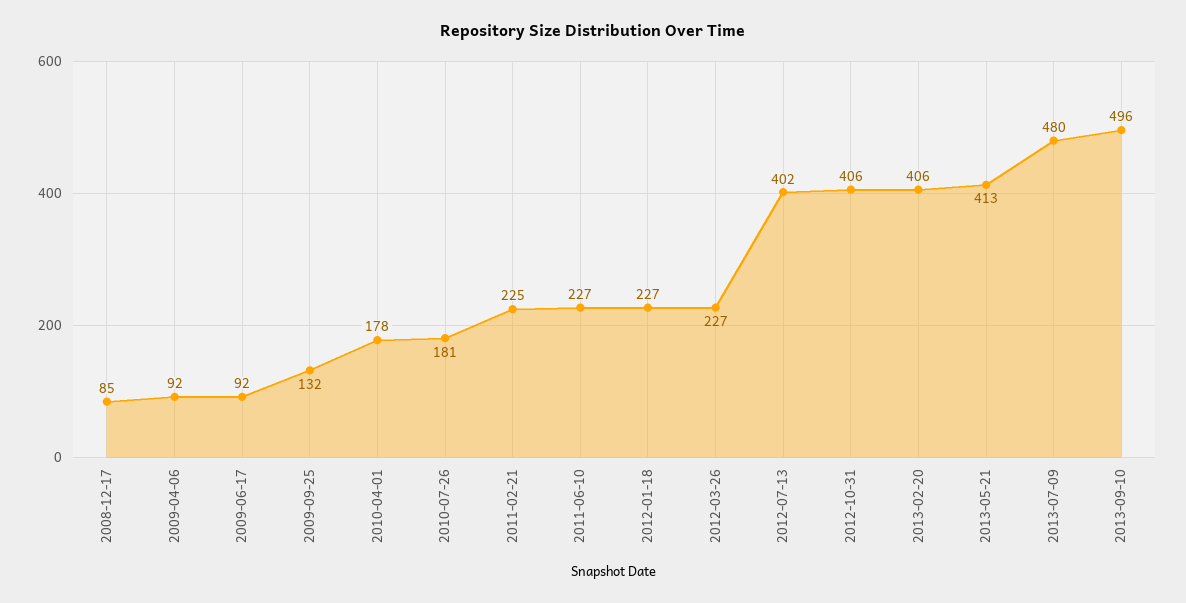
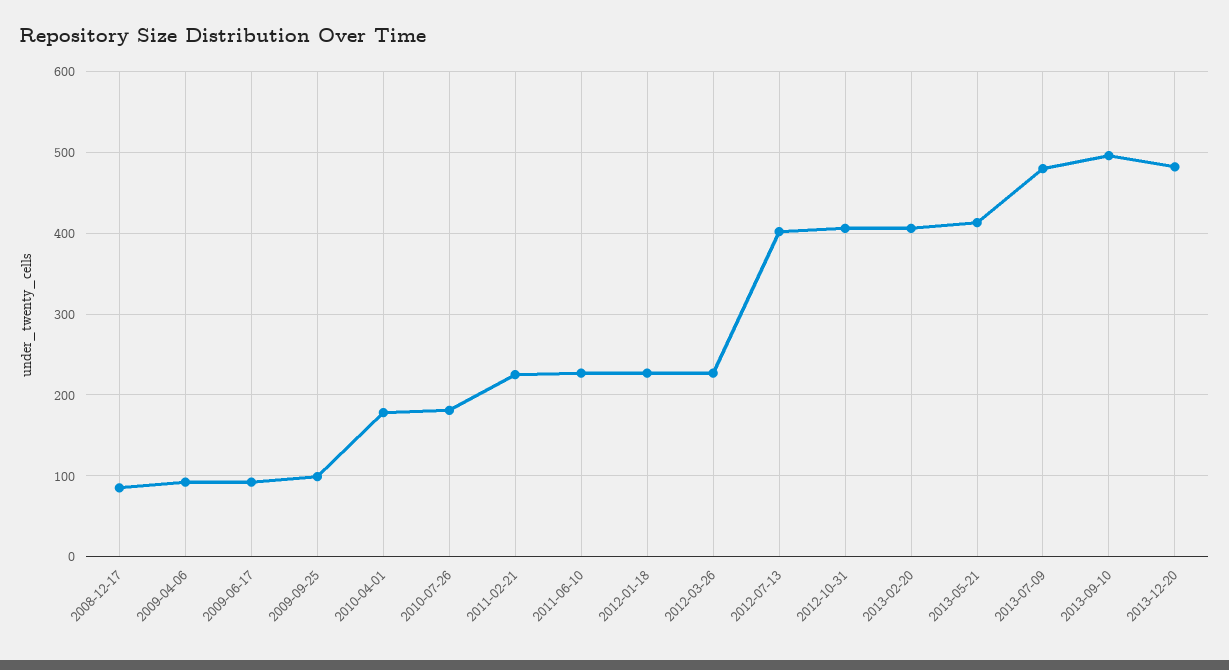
2009-09-25: 132 -> 100
2013-12-20: none -> 480

